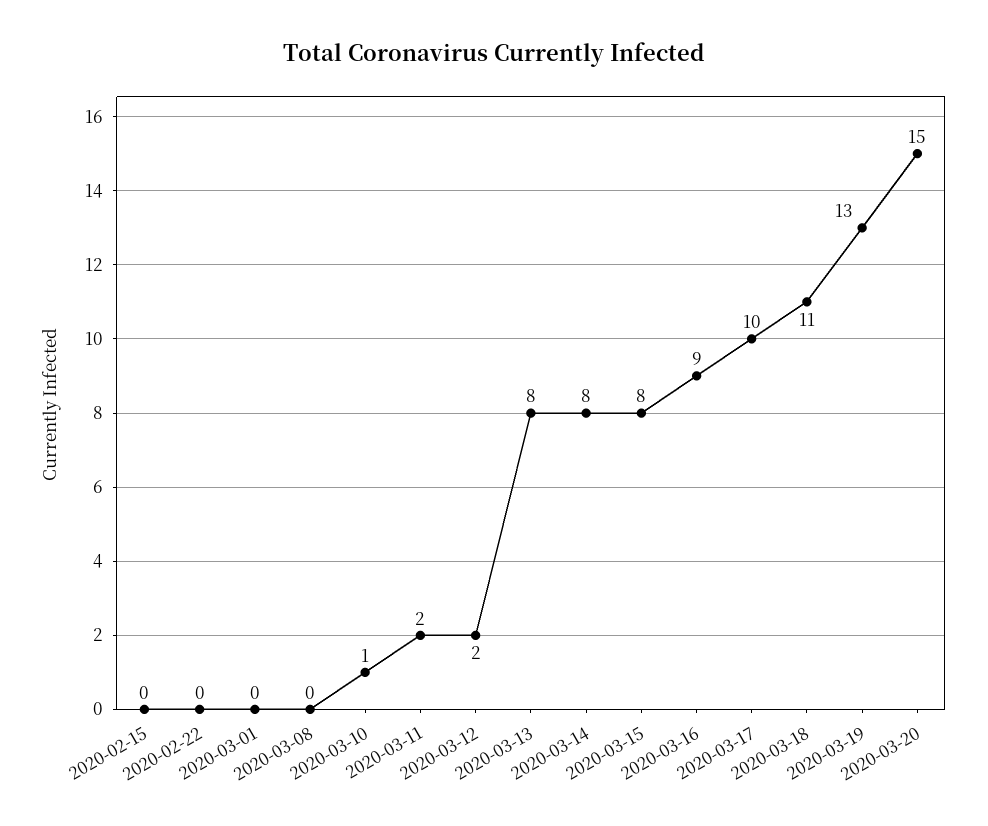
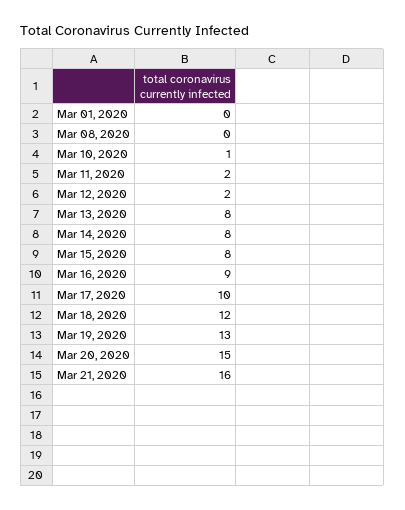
2020-02-15: 0 -> none
2020-02-22: 0 -> none
2020-03-18: 11 -> 12
Mar 21, 2020: none -> 16

